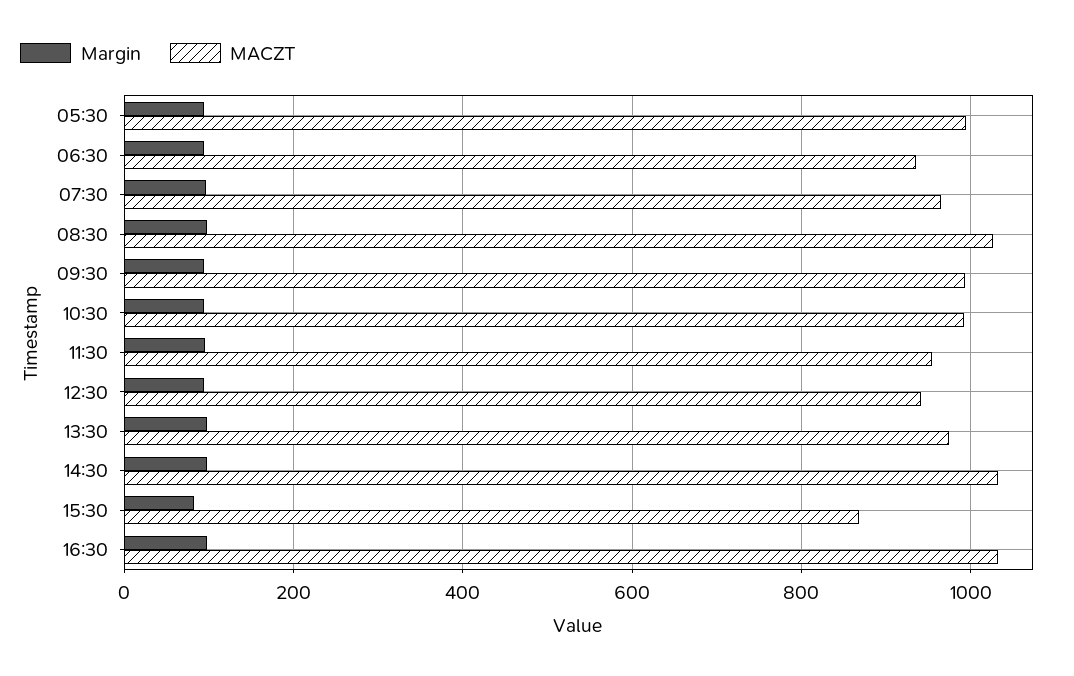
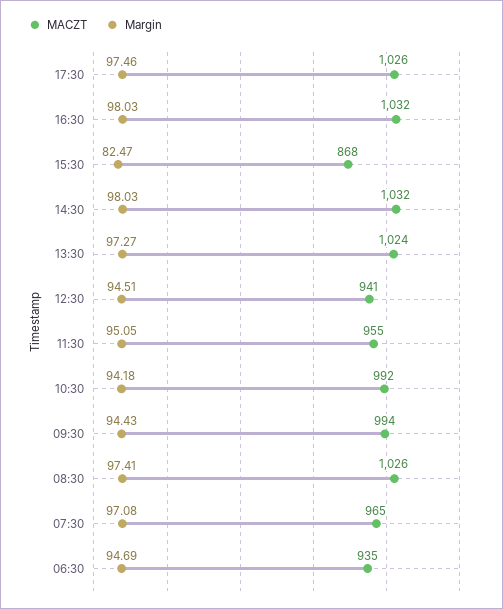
Margin, 05:30: 100 -> none
MACZT, 05:30: 1000 -> none
MACZT, 13:30: 980 -> 1024
MACZT, 17:30: none -> 1026
Margin, 17:30: none -> 97.46

